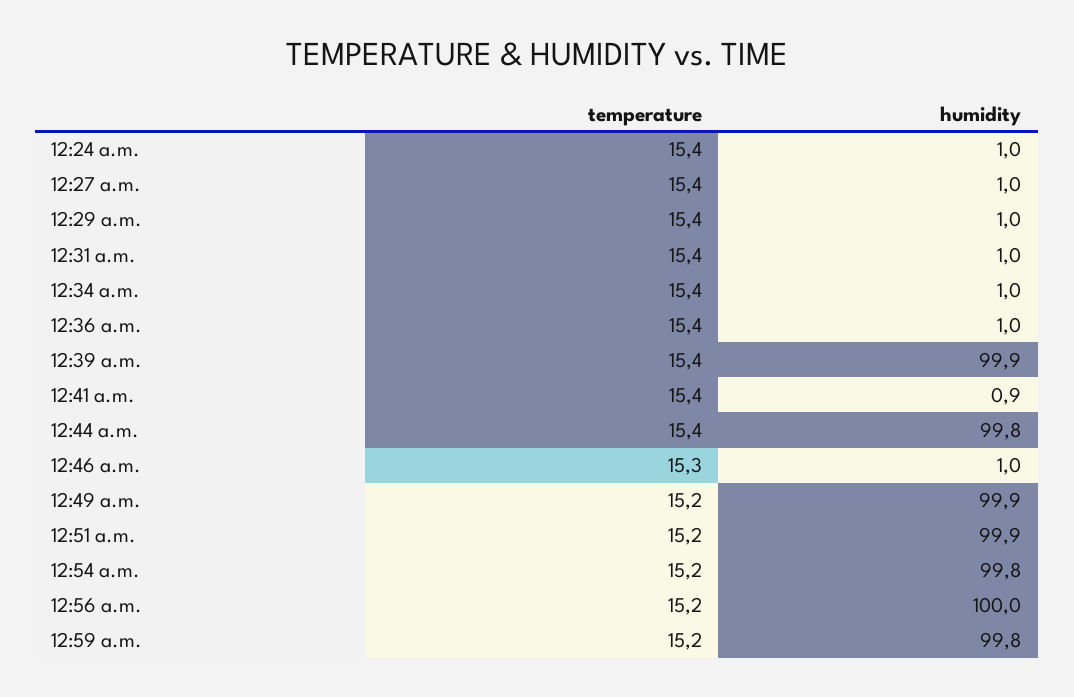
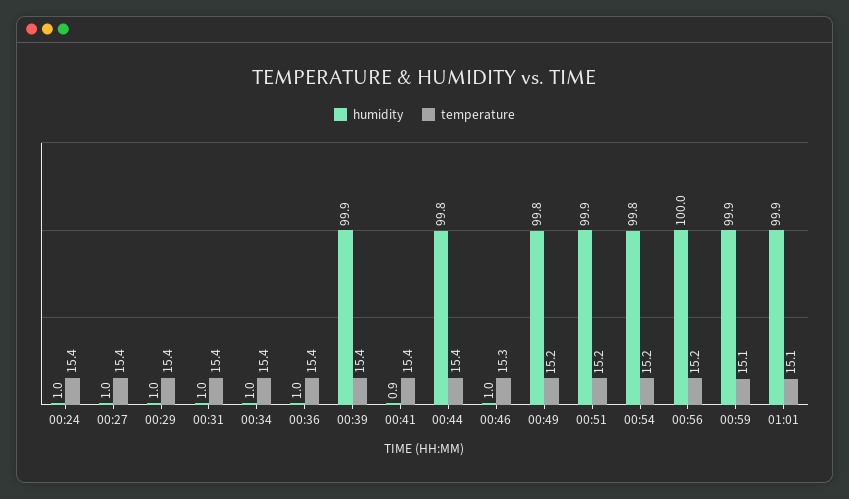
humidity, 12:49 a.m.: 99.9 -> 99.8
temperature, 12:59 a.m.: 15.2 -> 15.1
humidity, 12:59 a.m.: 99.8 -> 99.9
humidity, 01:01: none -> 99.9
temperature, 01:01: none -> 15.1

